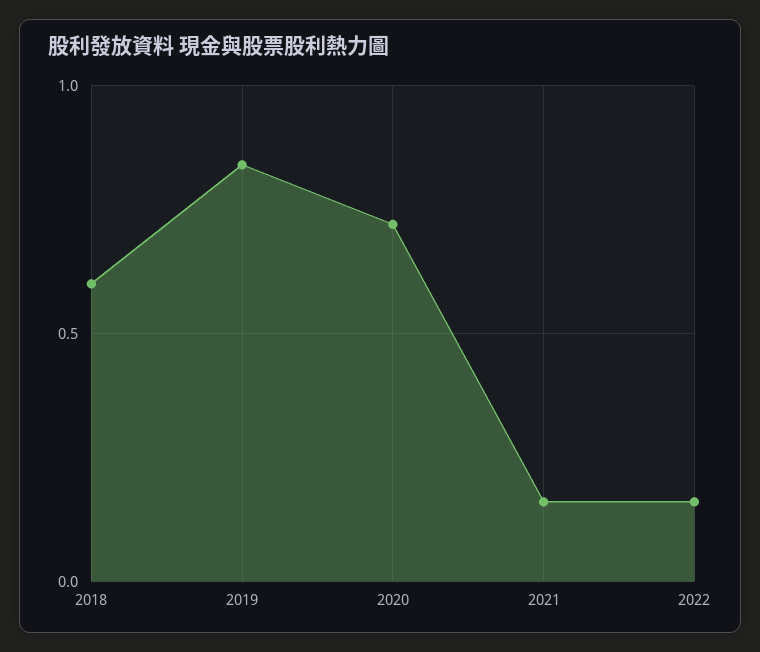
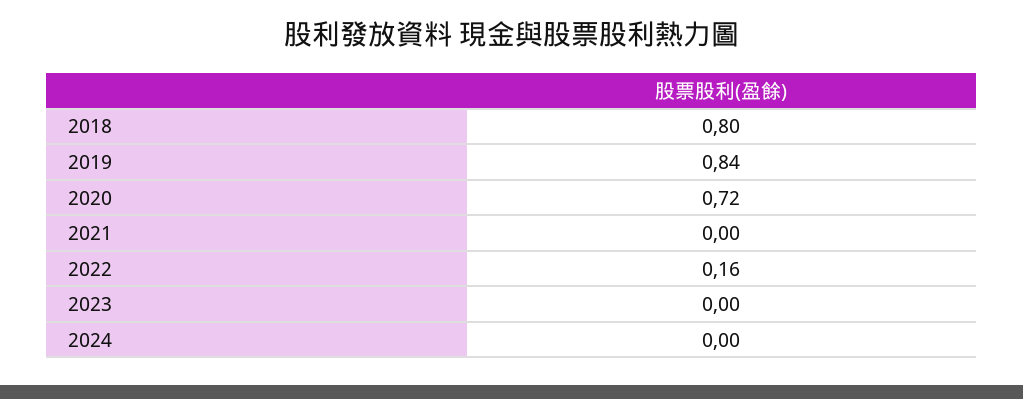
2018: 0.6 -> 0.8
2021: 0.15 -> 0
2023: none -> 0
2024: none -> 0

